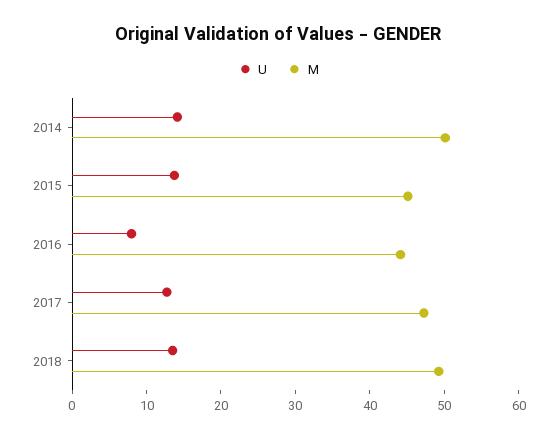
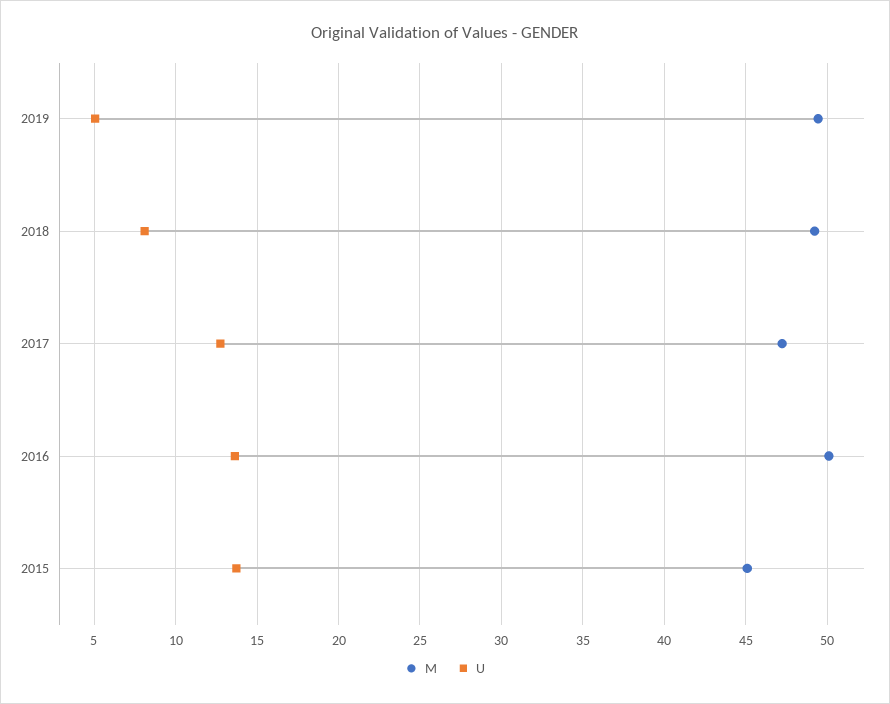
U, 2014: 14 -> none
M, 2014: 50 -> none
U, 2016: 8 -> 13.5
M, 2016: 44 -> 50
U, 2018: 14 -> 8
M, 2019: none -> 49.5
U, 2019: none -> 5

